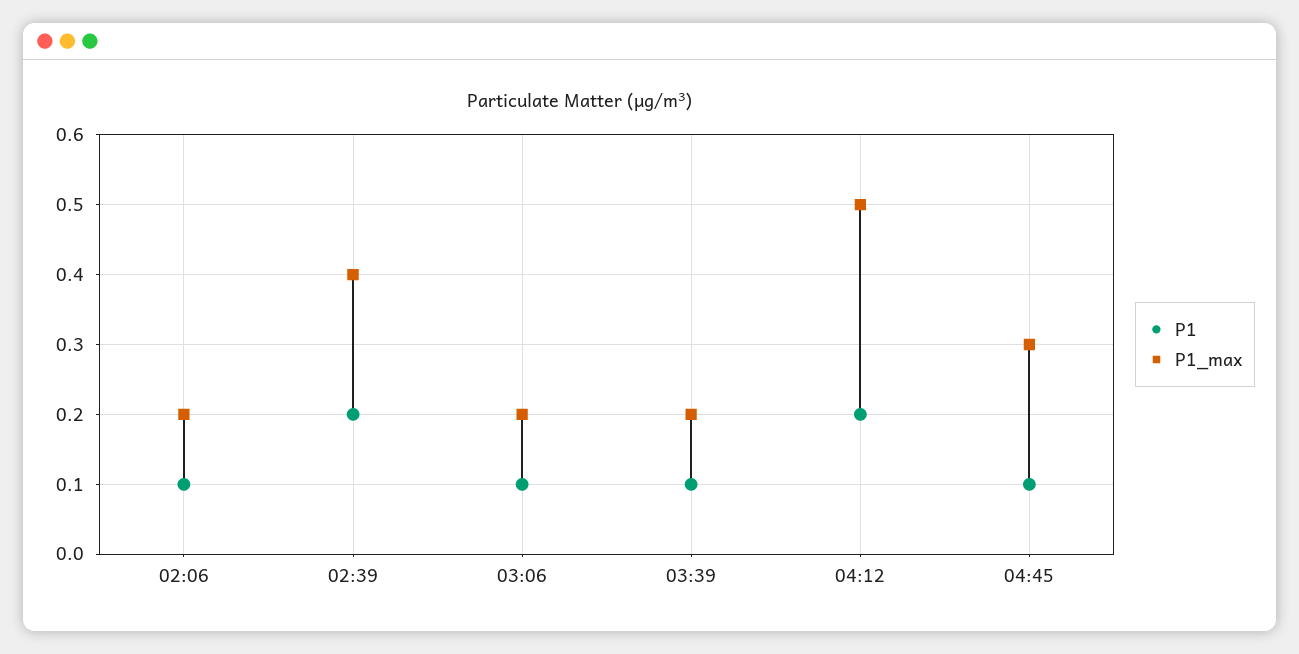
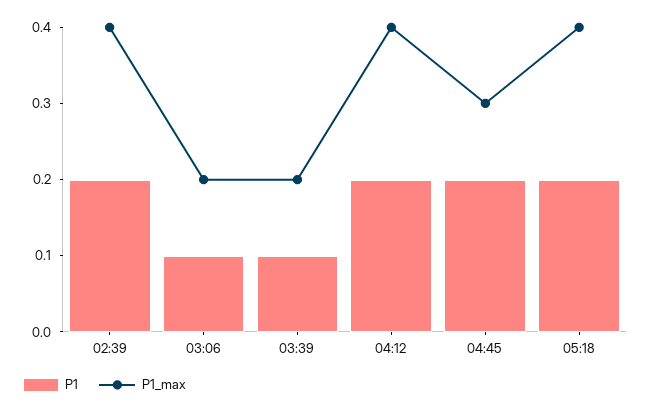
P1, 02:06: 0.1 -> none
P1_max, 02:06: 0.2 -> none
P1_max, 04:12: 0.5 -> 0.4
P1, 04:45: 0.1 -> 0.2
P1, 05:18: none -> 0.2
P1_max, 05:18: none -> 0.4

